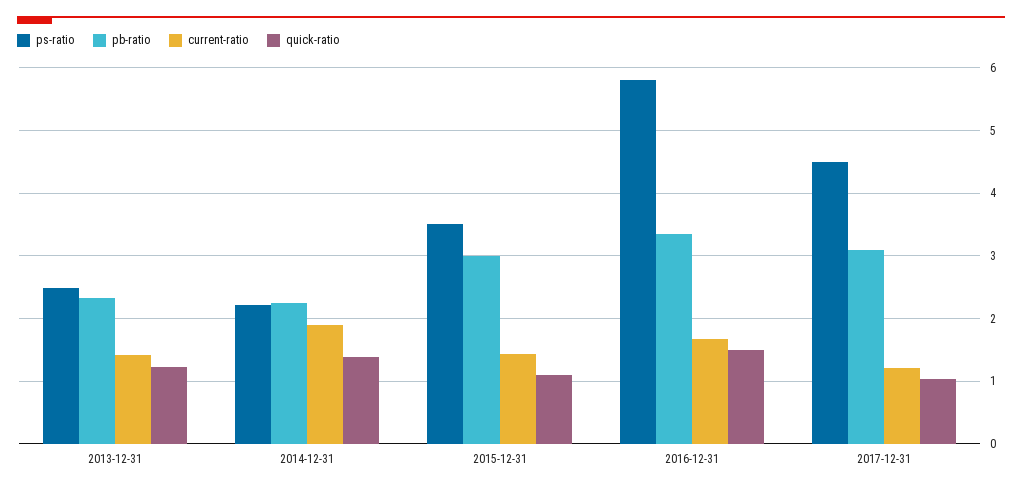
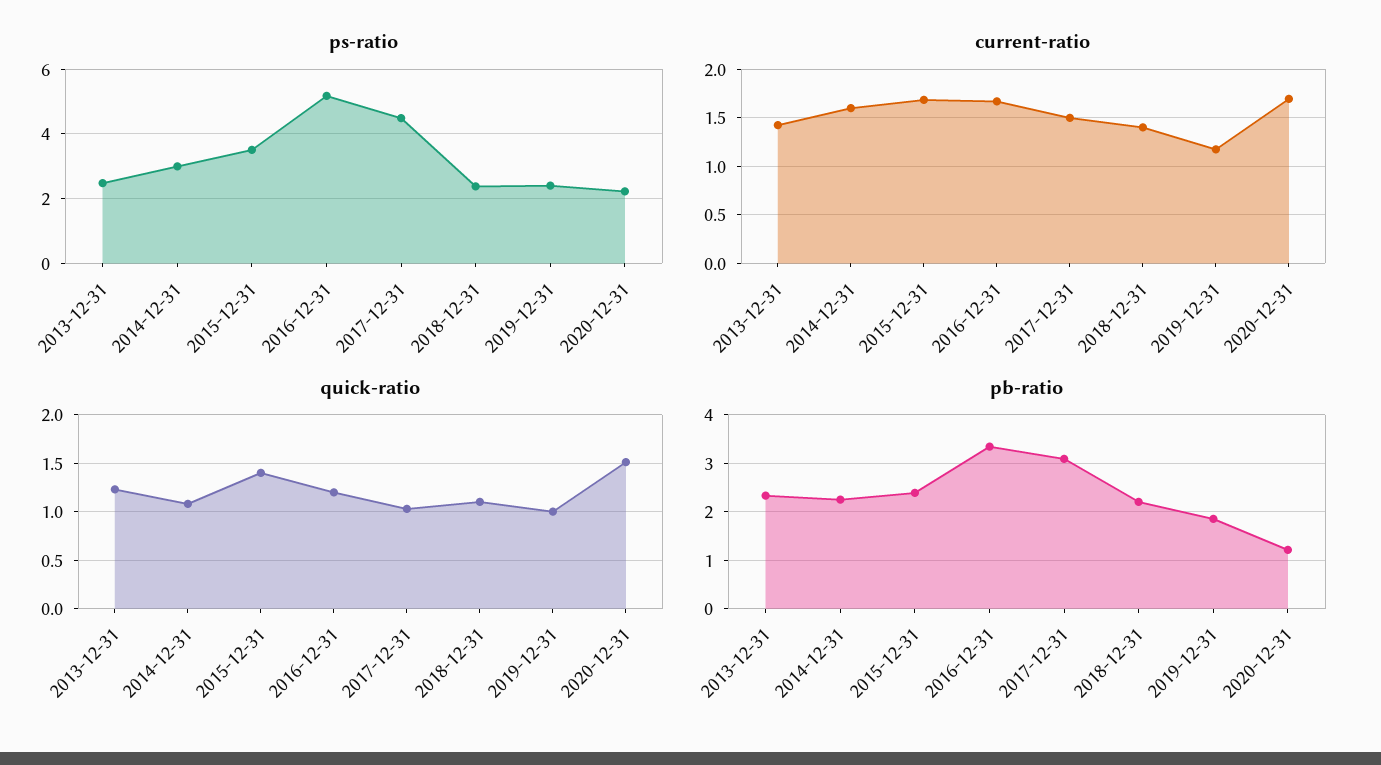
ps-ratio, 2014-12-31: 2.2 -> 3
current-ratio, 2014-12-31: 1.9 -> 1.6
quick-ratio, 2014-12-31: 1.4 -> 1.1
pb-ratio, 2015-12-31: 3 -> 2.4
current-ratio, 2015-12-31: 1.4 -> 1.7
quick-ratio, 2015-12-31: 1.1 -> 1.4
ps-ratio, 2016-12-31: 5.8 -> 5.2
quick-ratio, 2016-12-31: 1.5 -> 1.2
current-ratio, 2017-12-31: 1.2 -> 1.5
ps-ratio, 2018-12-31: none -> 2.4
ps-ratio, 2019-12-31: none -> 2.4
ps-ratio, 2020-12-31: none -> 2.2
current-ratio, 2018-12-31: none -> 1.4
current-ratio, 2019-12-31: none -> 1.2
current-ratio, 2020-12-31: none -> 1.7
quick-ratio, 2018-12-31: none -> 1.1
quick-ratio, 2019-12-31: none -> 1
quick-ratio, 2020-12-31: none -> 1.5
pb-ratio, 2018-12-31: none -> 2.2
pb-ratio, 2019-12-31: none -> 1.8
pb-ratio, 2020-12-31: none -> 1.2

